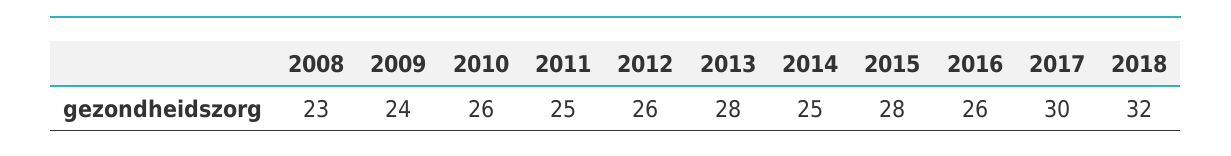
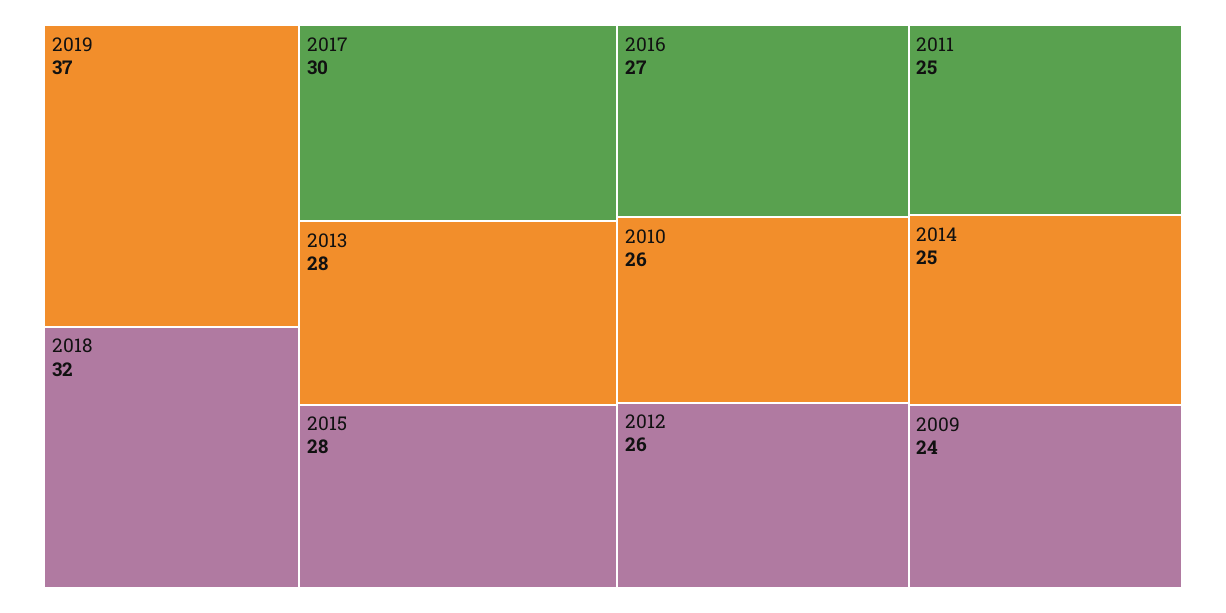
2008: 23 -> none
2016: 26 -> 27
2019: none -> 37

